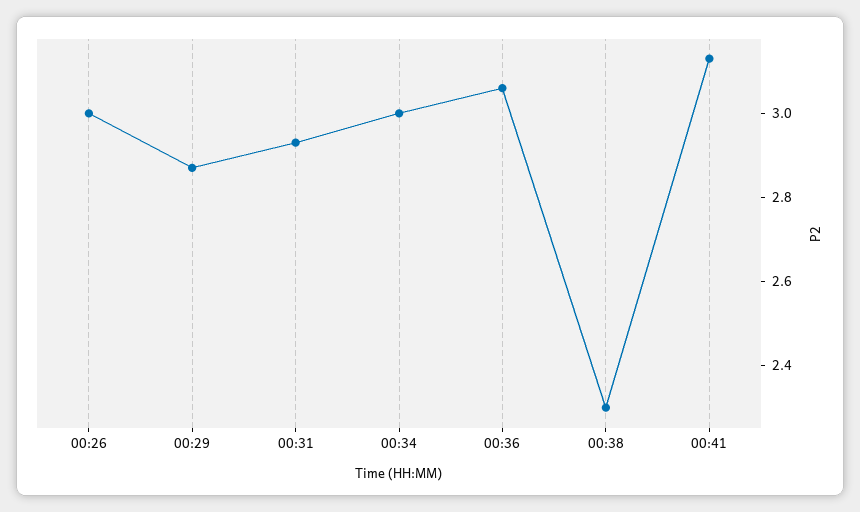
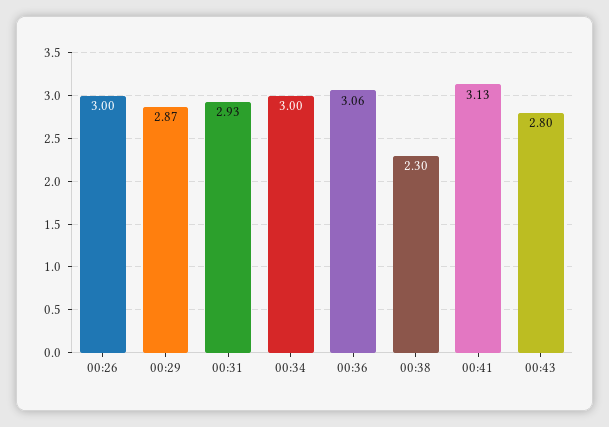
00:43: none -> 2.8

